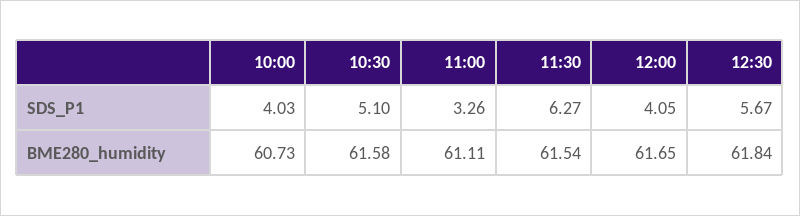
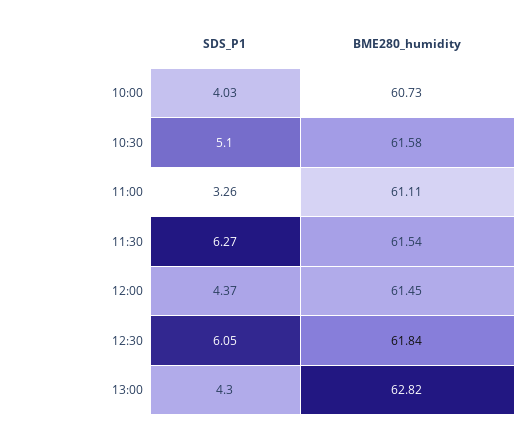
12:00, SDS_P1: 4.05 -> 4.37
12:30, SDS_P1: 5.67 -> 6.05
12:00, BME280_humidity: 61.65 -> 61.45
13:00, SDS_P1: none -> 4.3
13:00, BME280_humidity: none -> 62.82

